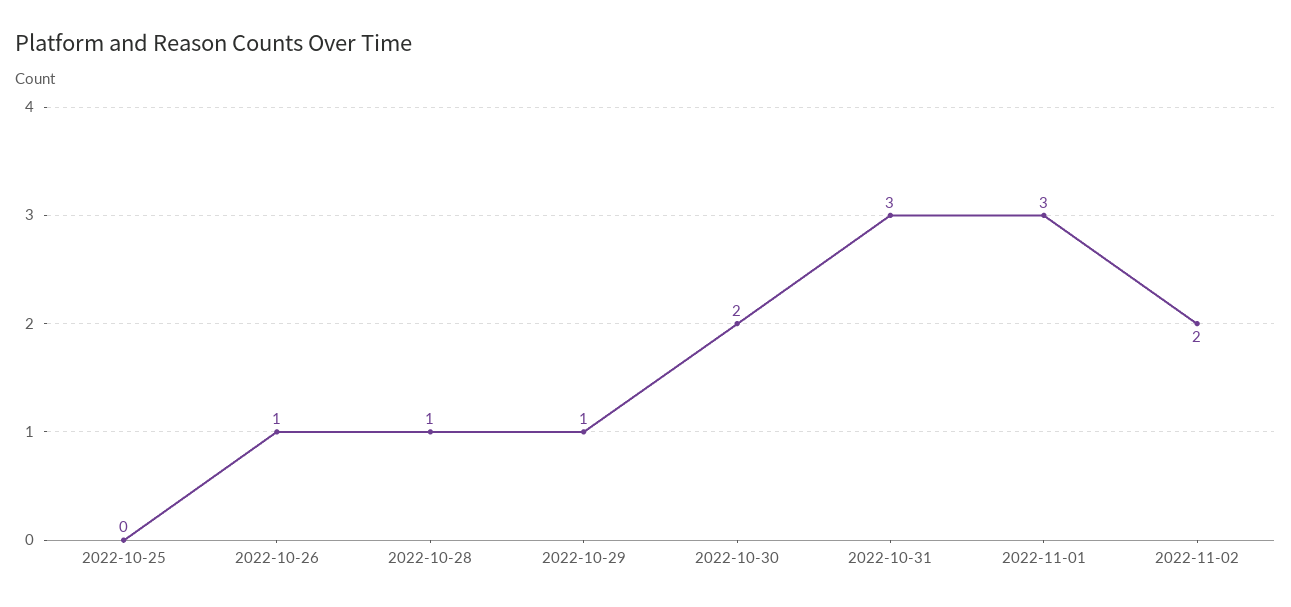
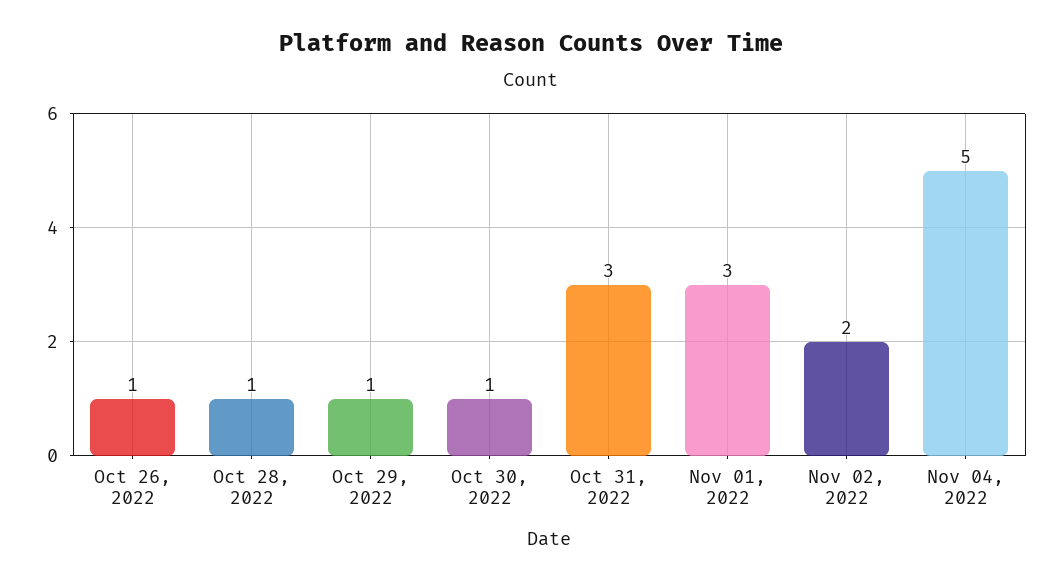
2022-10-25: 0 -> none
2022-10-30: 2 -> 1
Nov 04, 2022: none -> 5

